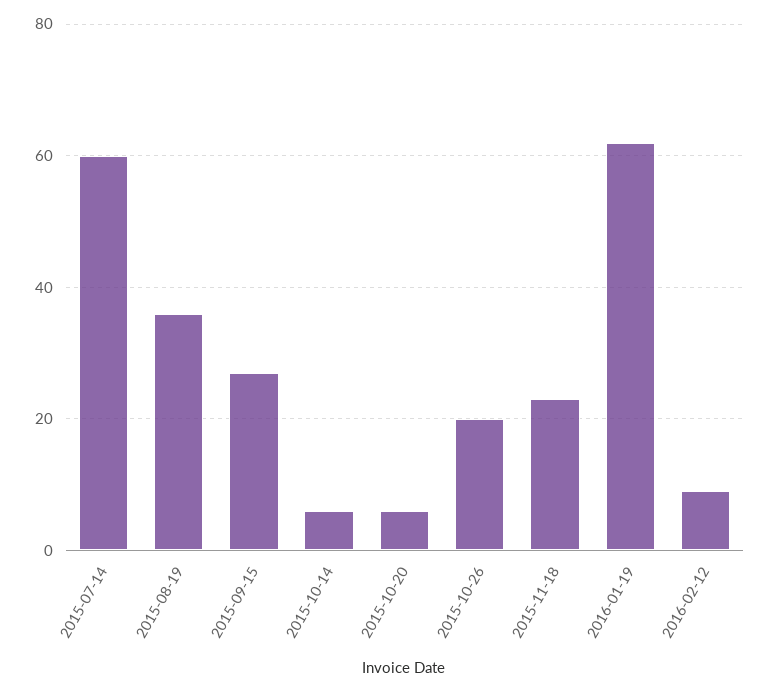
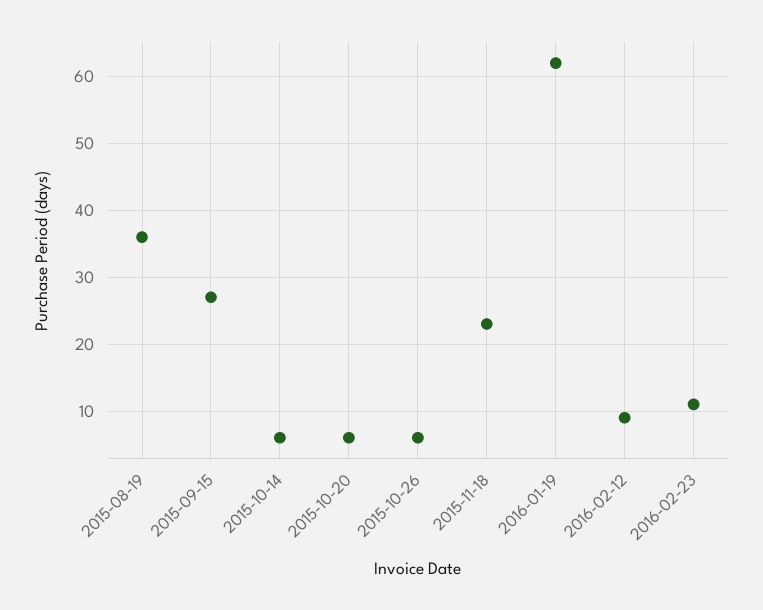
2015-07-14: 60 -> none
2015-10-26: 20 -> 6
2016-02-23: none -> 11

